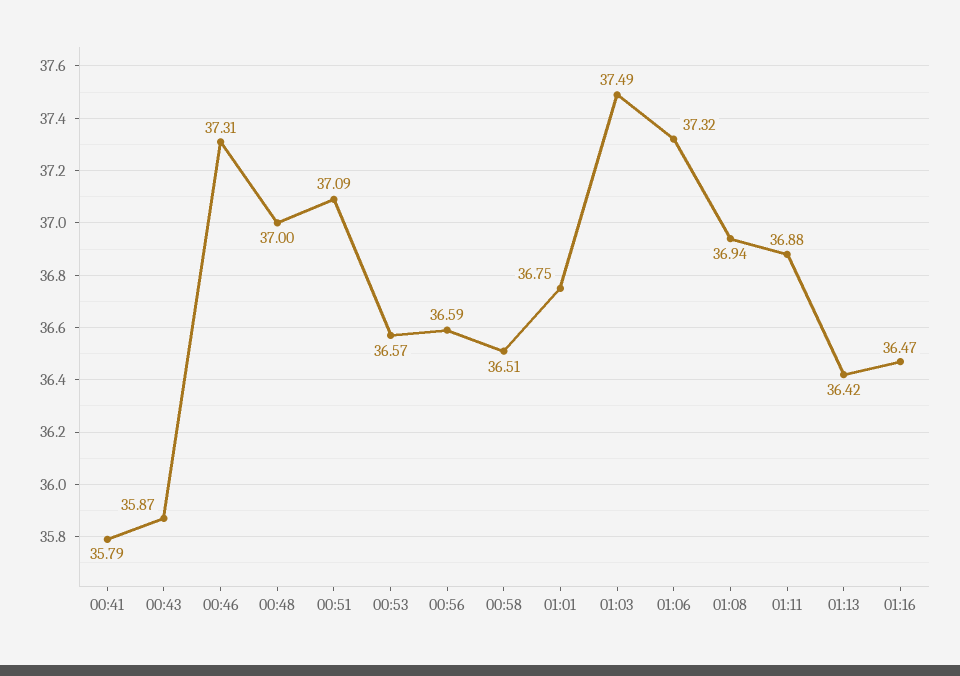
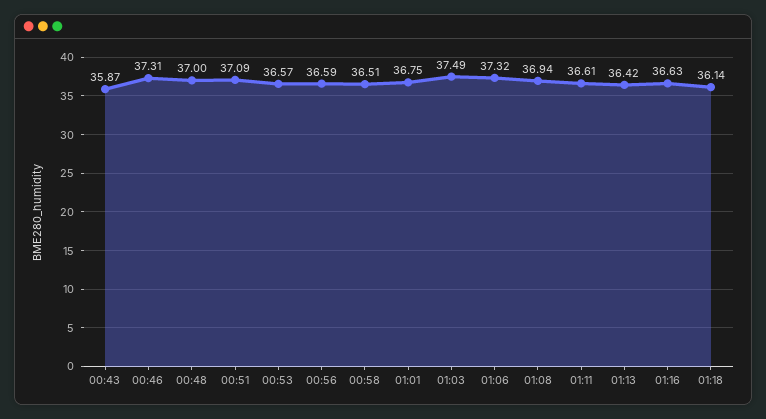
00:41: 35.79 -> none
01:11: 36.88 -> 36.61
01:16: 36.47 -> 36.63
01:18: none -> 36.14

